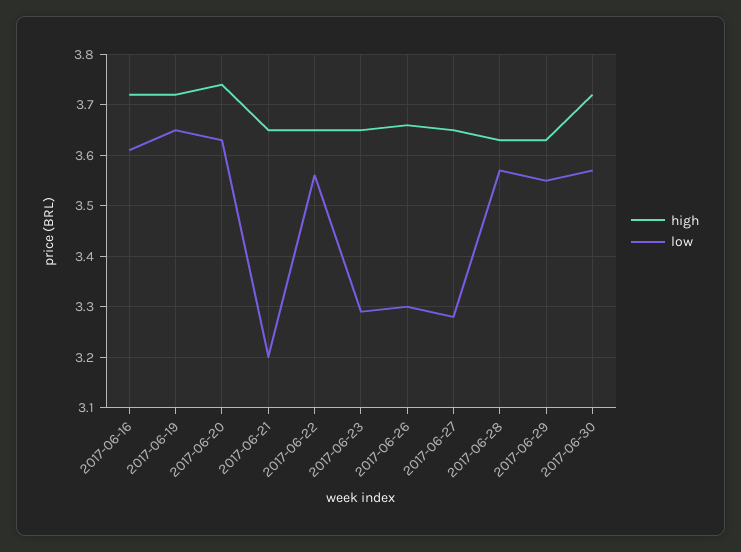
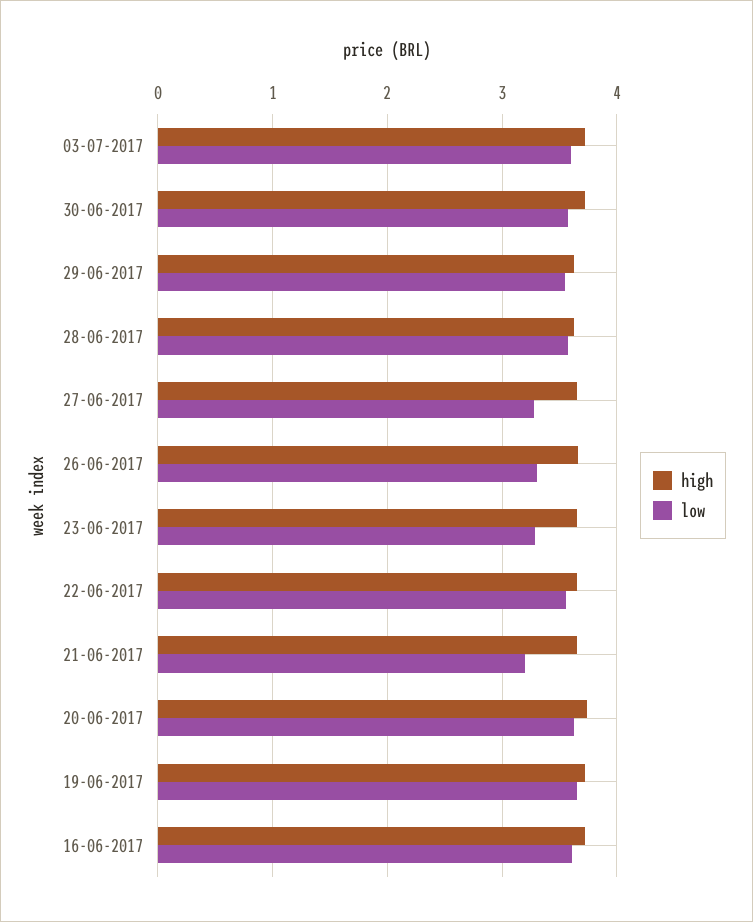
high, 03-07-2017: none -> 3.7
low, 03-07-2017: none -> 3.6

